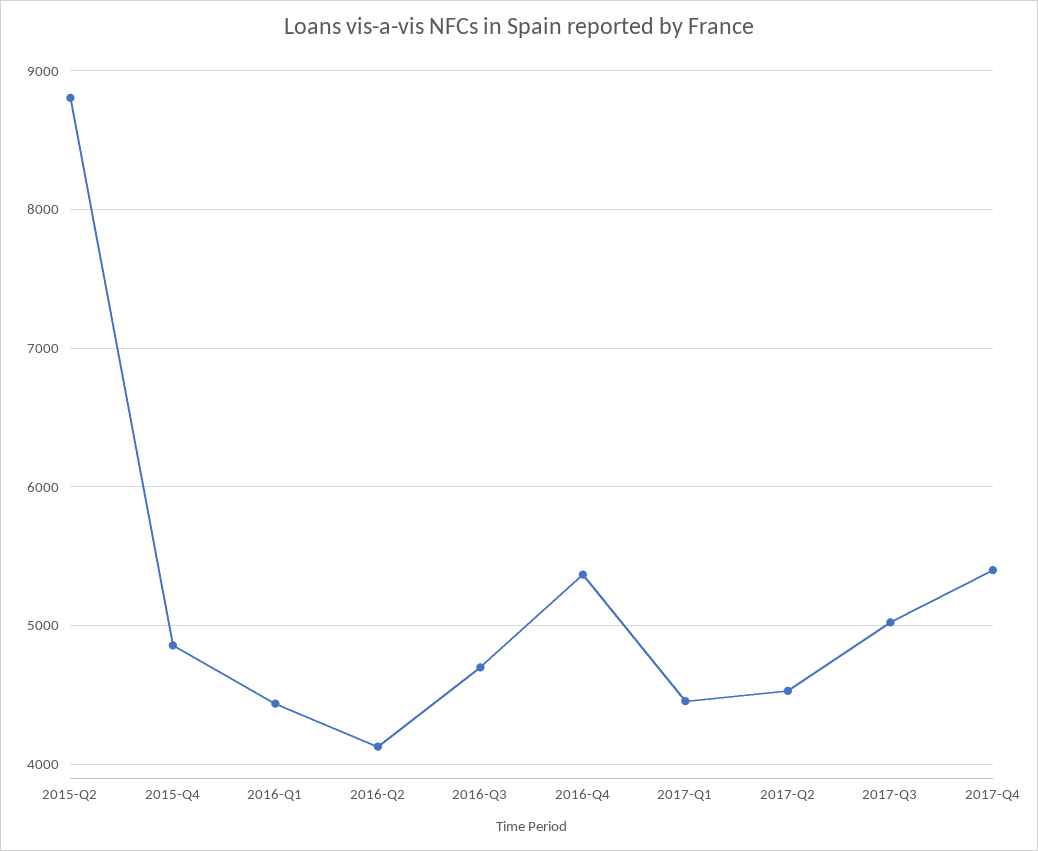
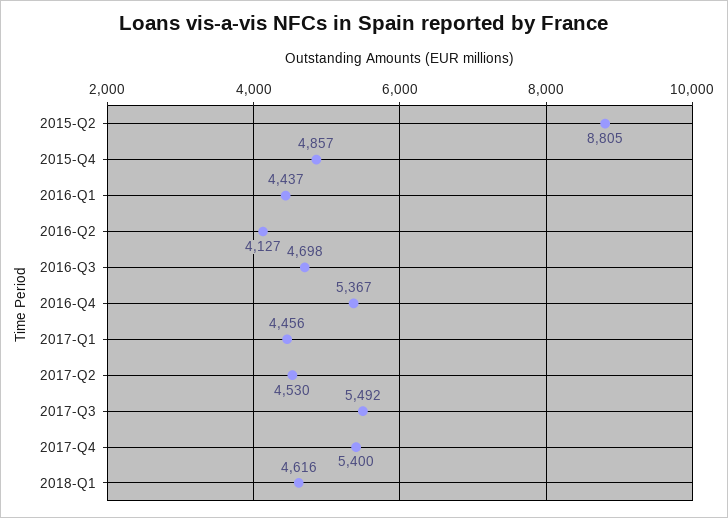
2017-Q3: 5000 -> 5492
2018-Q1: none -> 4616

